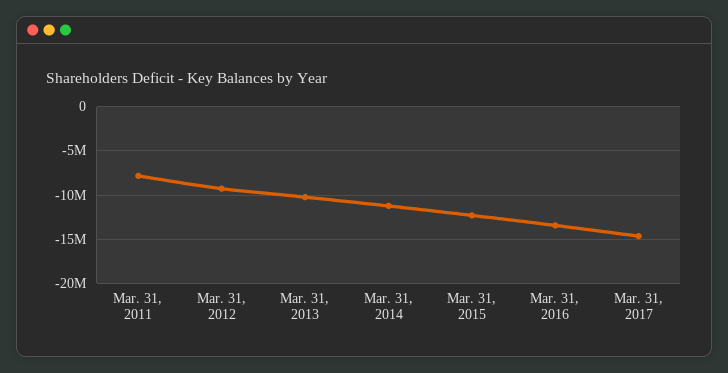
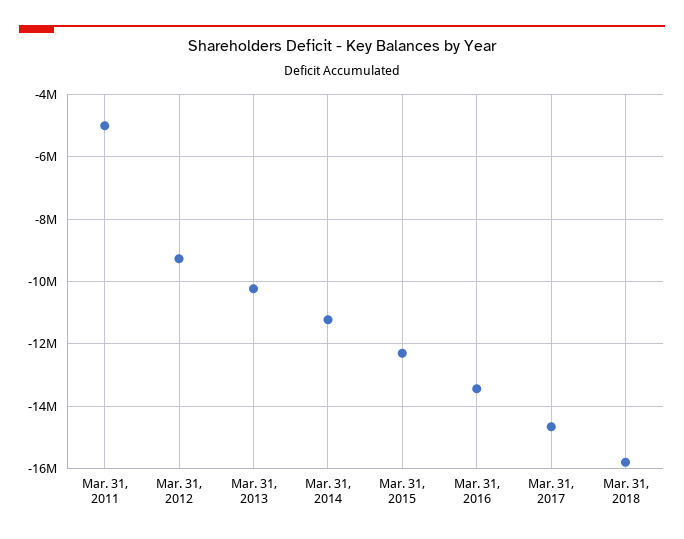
Mar. 31, 2011: -8000000 -> -5000000
Mar. 31, 2018: none -> -15800000

